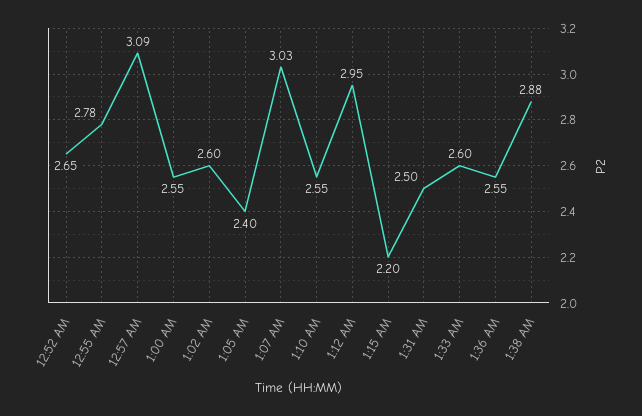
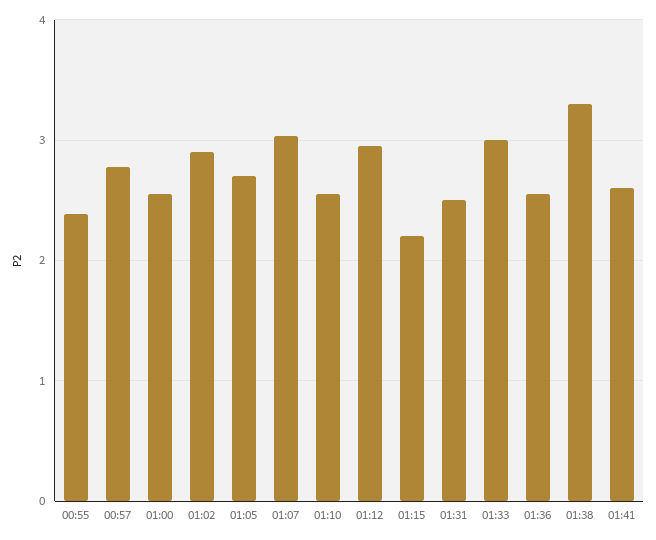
12:52 AM: 2.65 -> none
12:55 AM: 2.78 -> 2.4
12:57 AM: 3.09 -> 2.8
1:02 AM: 2.6 -> 2.9
1:05 AM: 2.4 -> 2.7
1:33 AM: 2.6 -> 3
1:38 AM: 2.88 -> 3.3
01:41: none -> 2.6

